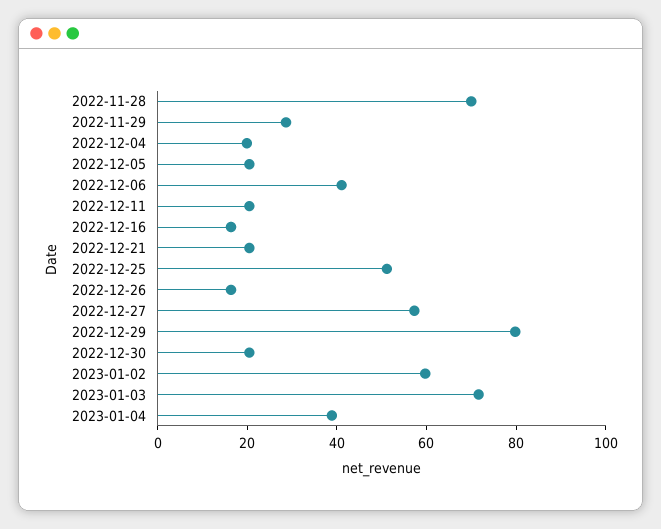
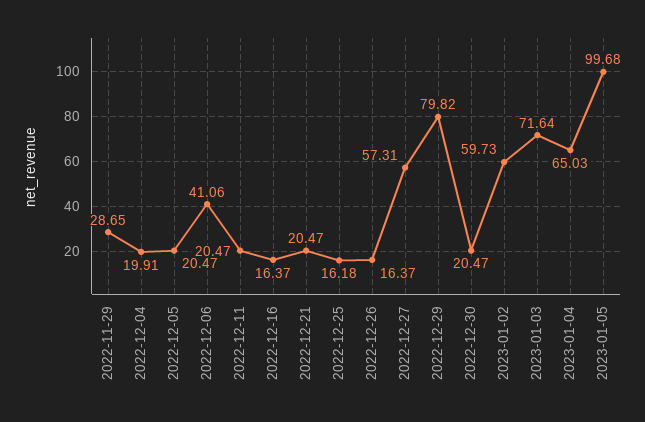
2022-11-28: 70 -> none
2022-12-25: 50 -> 16.18
2023-01-04: 40 -> 65.03
2023-01-05: none -> 99.68

